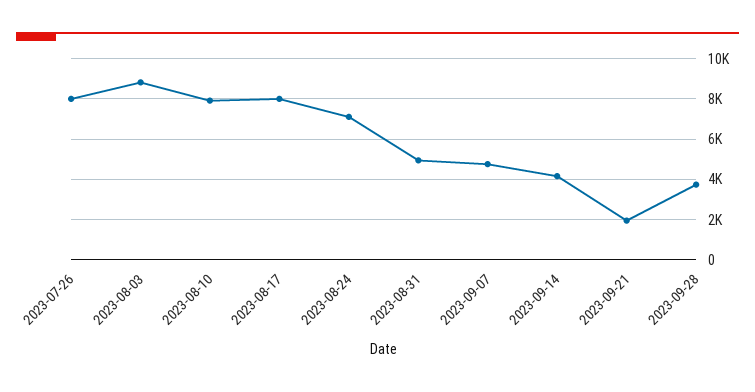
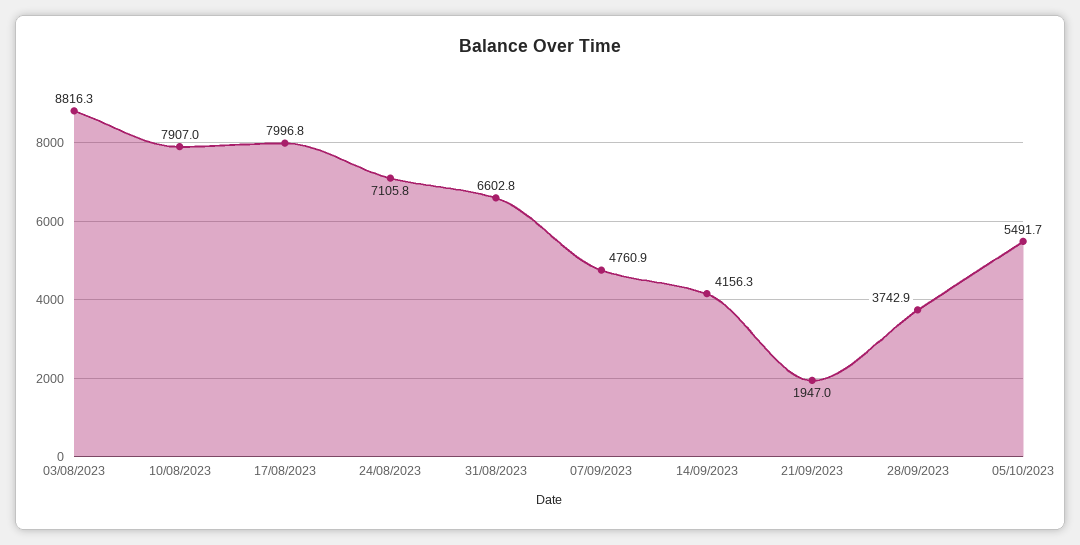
2023-07-26: 8000 -> none
2023-08-31: 5000 -> 6602.8
05/10/2023: none -> 5491.7

